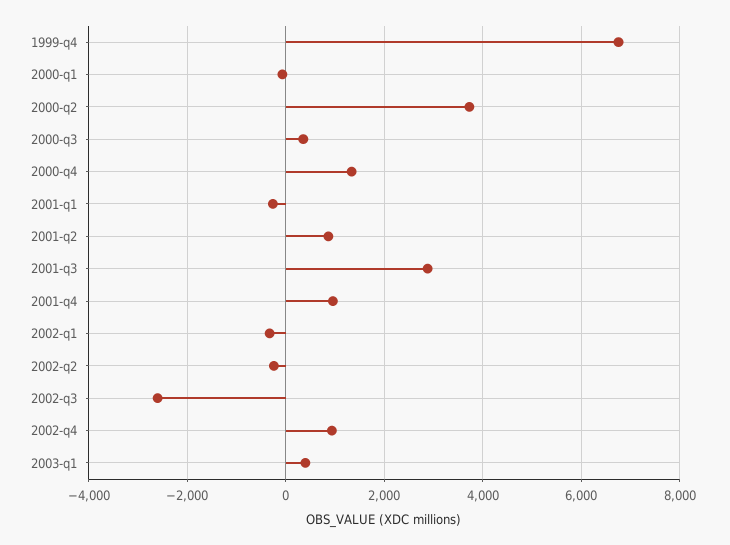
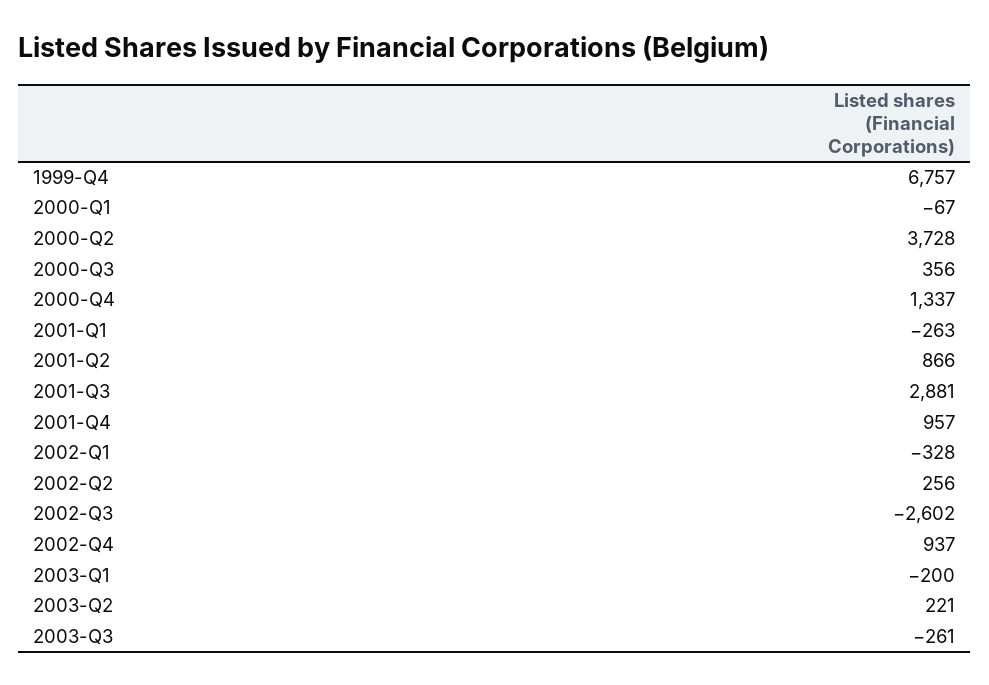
2002-q2: -200 -> 256
2003-q1: 400 -> -200
2003-Q2: none -> 221
2003-Q3: none -> -261

